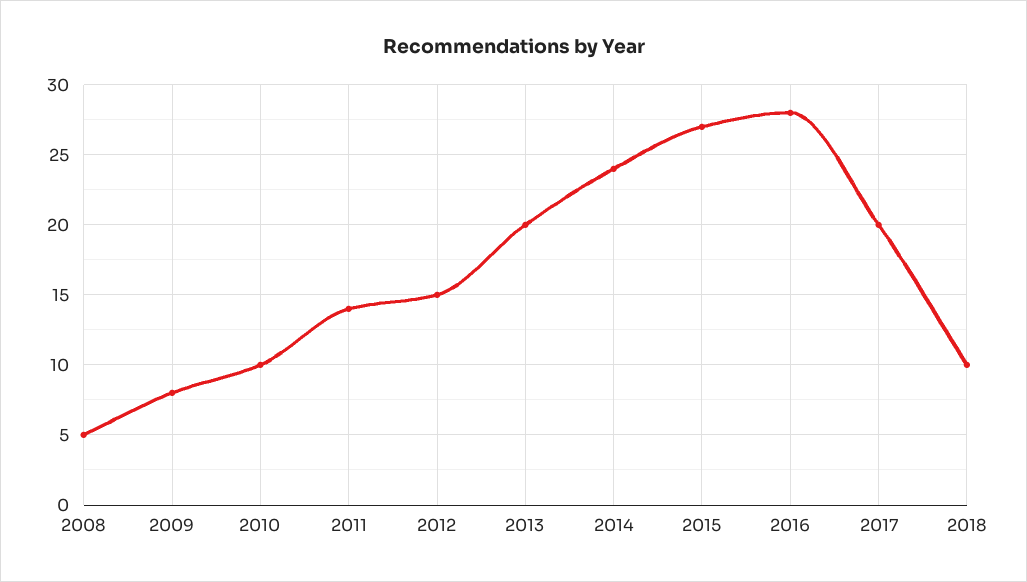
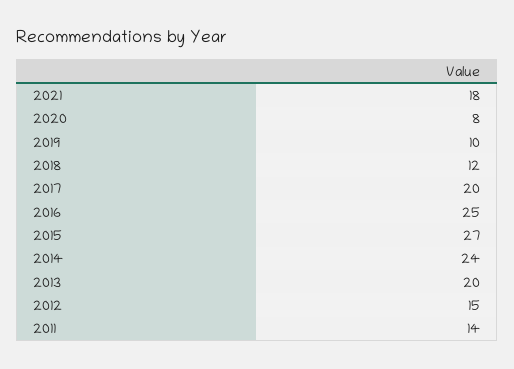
2008: 5 -> none
2009: 8 -> none
2010: 10 -> none
2016: 28 -> 25
2018: 10 -> 12
2021: none -> 18
2020: none -> 8
2019: none -> 10

